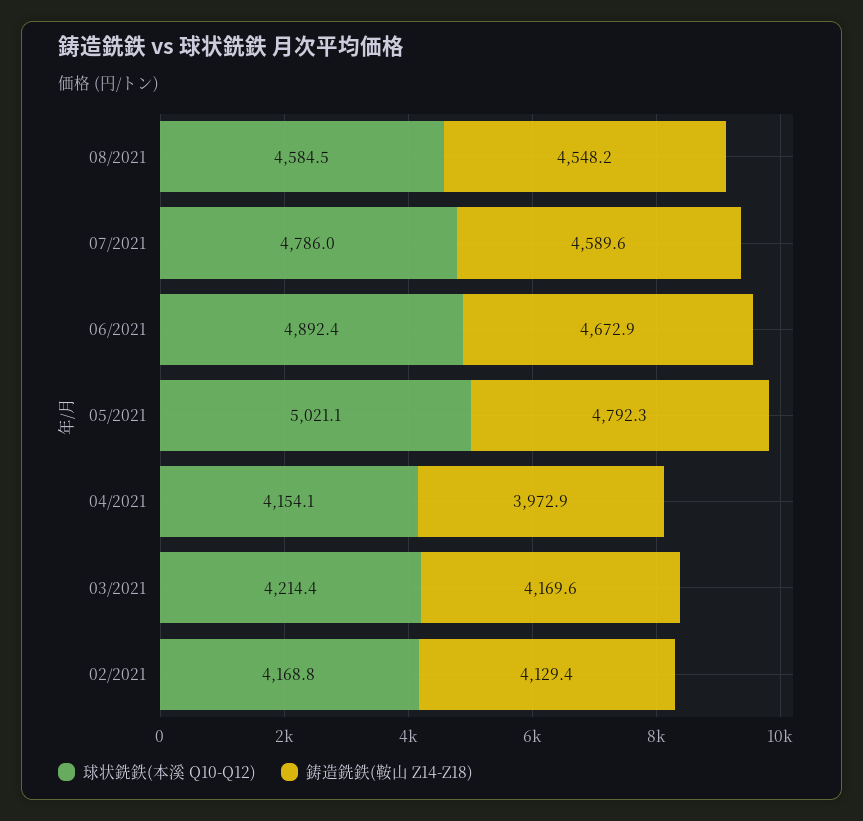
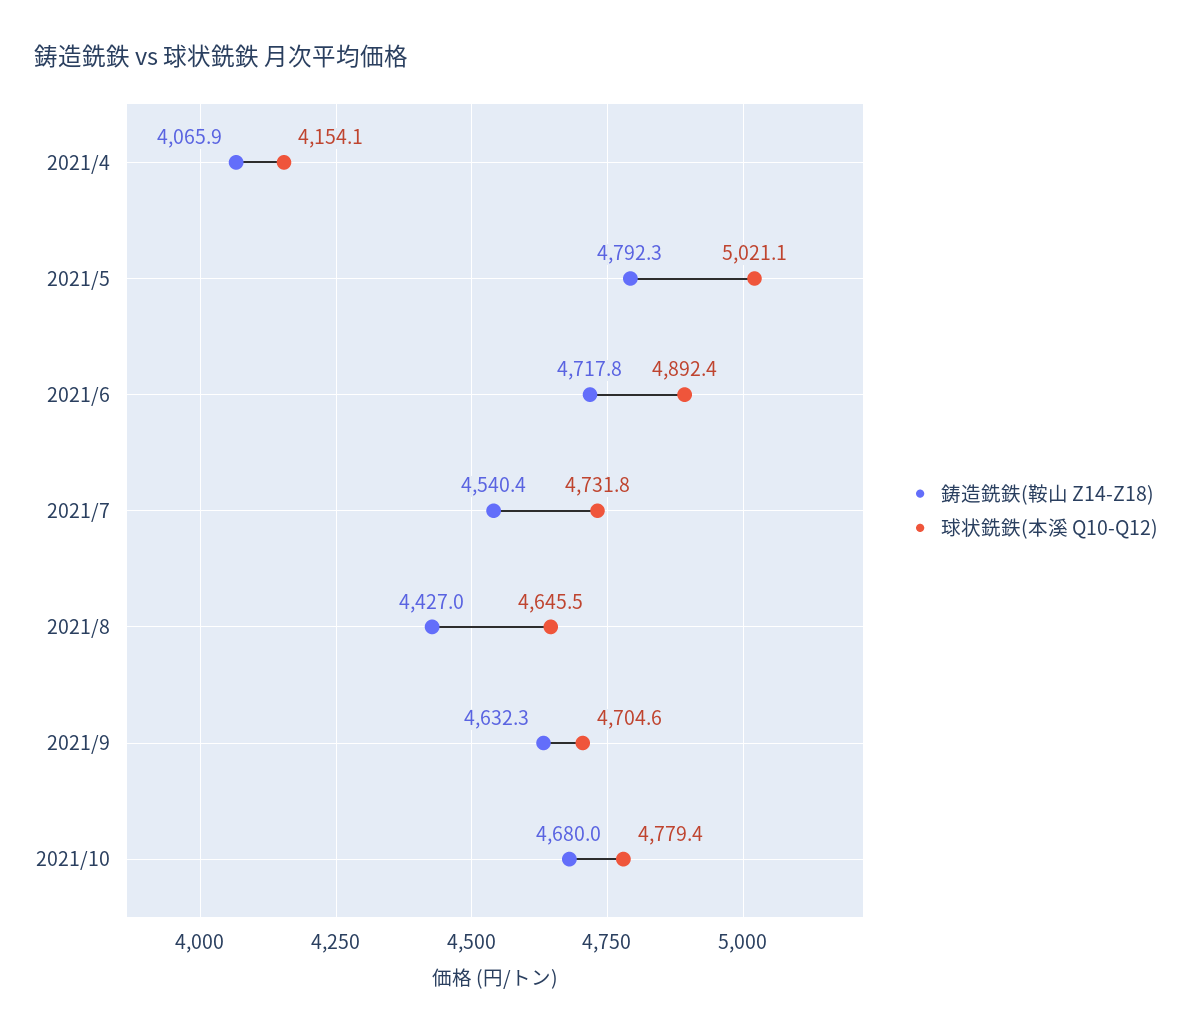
球状銑鉄(本溪 Q10-Q12), 08/2021: 4584.5 -> 4645.5
鋳造銑鉄(鞍山 Z14-Z18), 08/2021: 4548.2 -> 4427
球状銑鉄(本溪 Q10-Q12), 07/2021: 4786 -> 4731.8
鋳造銑鉄(鞍山 Z14-Z18), 07/2021: 4589.6 -> 4540.4
鋳造銑鉄(鞍山 Z14-Z18), 06/2021: 4672.9 -> 4717.8
鋳造銑鉄(鞍山 Z14-Z18), 04/2021: 3972.9 -> 4065.9
球状銑鉄(本溪 Q10-Q12), 03/2021: 4214.4 -> none
鋳造銑鉄(鞍山 Z14-Z18), 03/2021: 4169.6 -> none
球状銑鉄(本溪 Q10-Q12), 02/2021: 4168.8 -> none
鋳造銑鉄(鞍山 Z14-Z18), 02/2021: 4129.4 -> none
鋳造銑鉄(鞍山 Z14-Z18), 2021/9: none -> 4632.3
球状銑鉄(本溪 Q10-Q12), 2021/9: none -> 4704.6
鋳造銑鉄(鞍山 Z14-Z18), 2021/10: none -> 4680
球状銑鉄(本溪 Q10-Q12), 2021/10: none -> 4779.4

